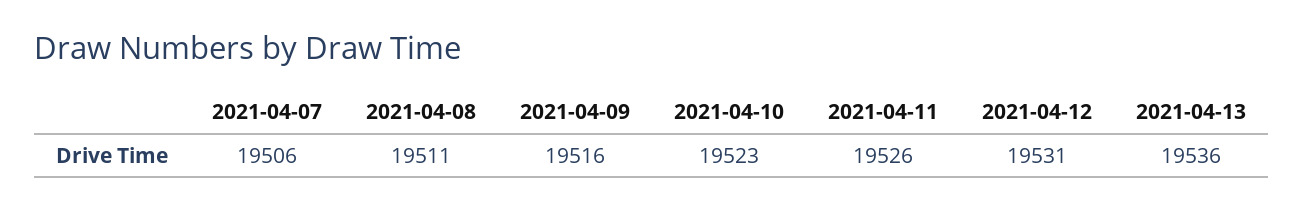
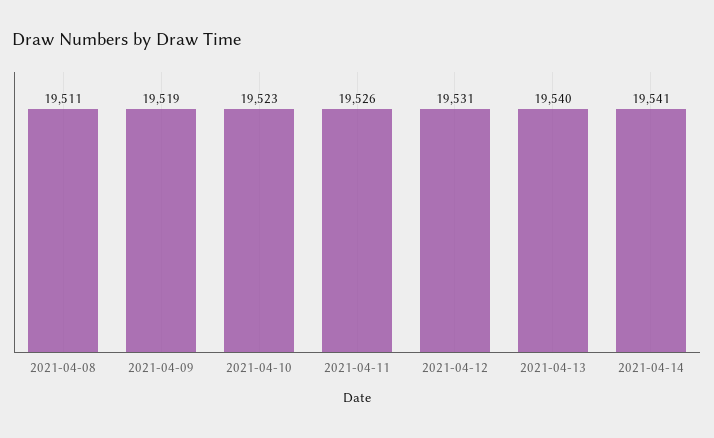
2021-04-07: 19506 -> none
2021-04-09: 19516 -> 19519
2021-04-13: 19536 -> 19540
2021-04-14: none -> 19541

